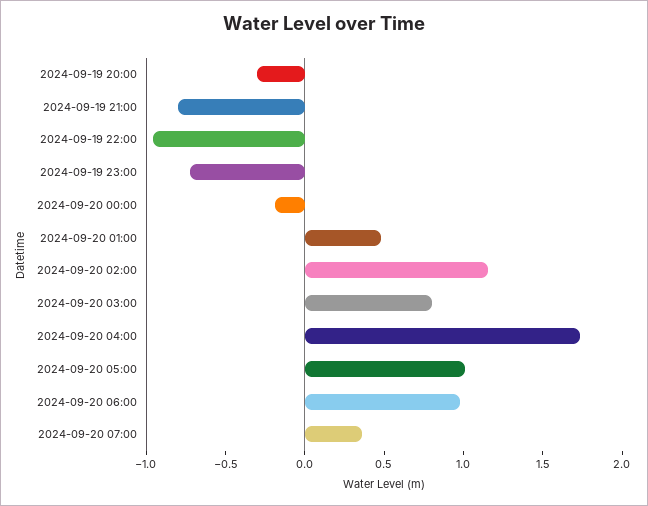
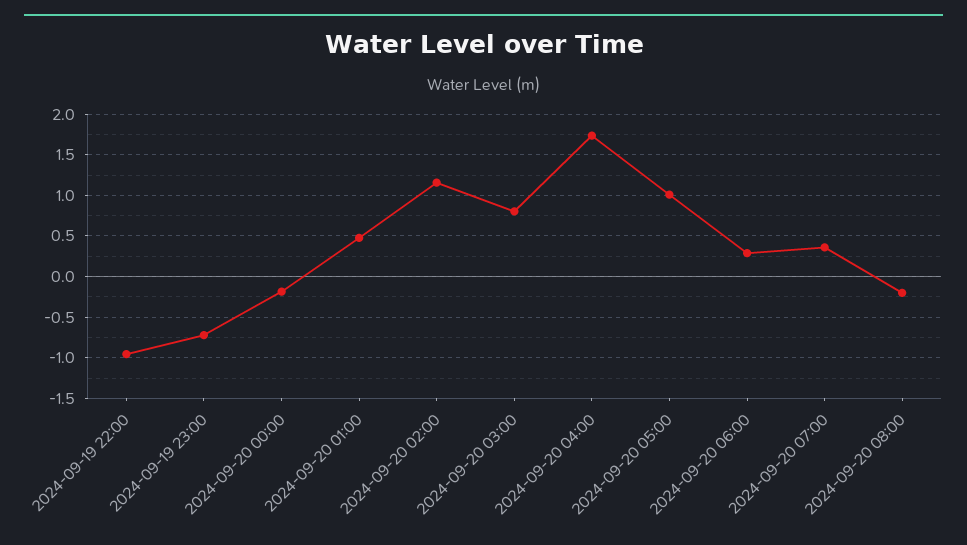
2024-09-19 20:00: -0.3 -> none
2024-09-19 21:00: -0.8 -> none
2024-09-20 06:00: 1 -> 0.3
2024-09-20 08:00: none -> -0.2

